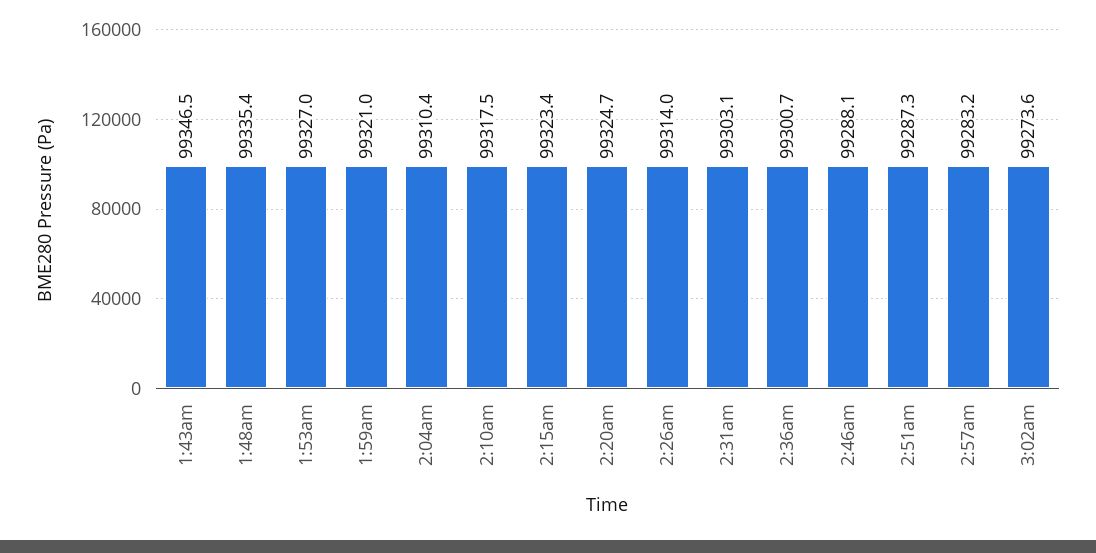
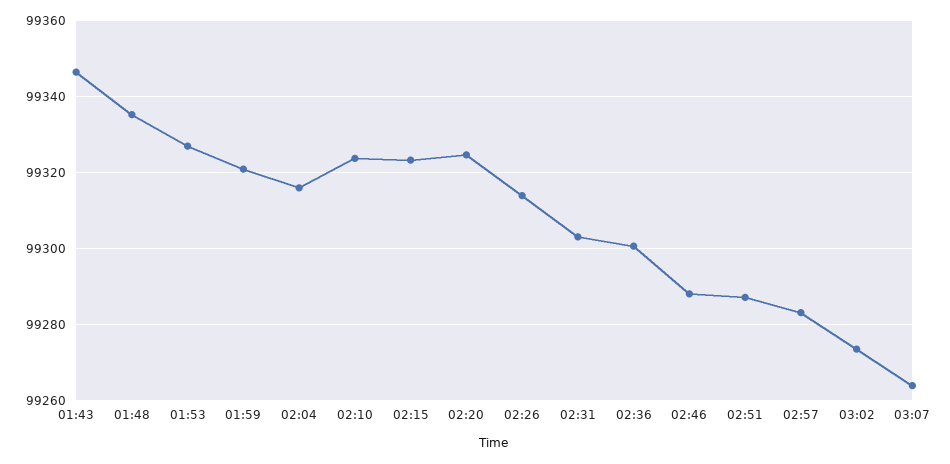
2:04am: 99310.4 -> 99316
2:10am: 99317.5 -> 99324
03:07: none -> 99264

